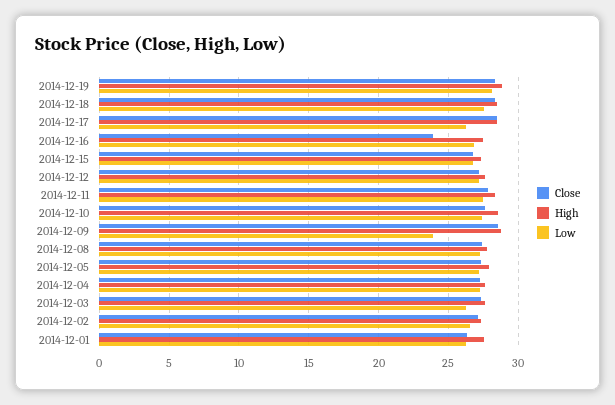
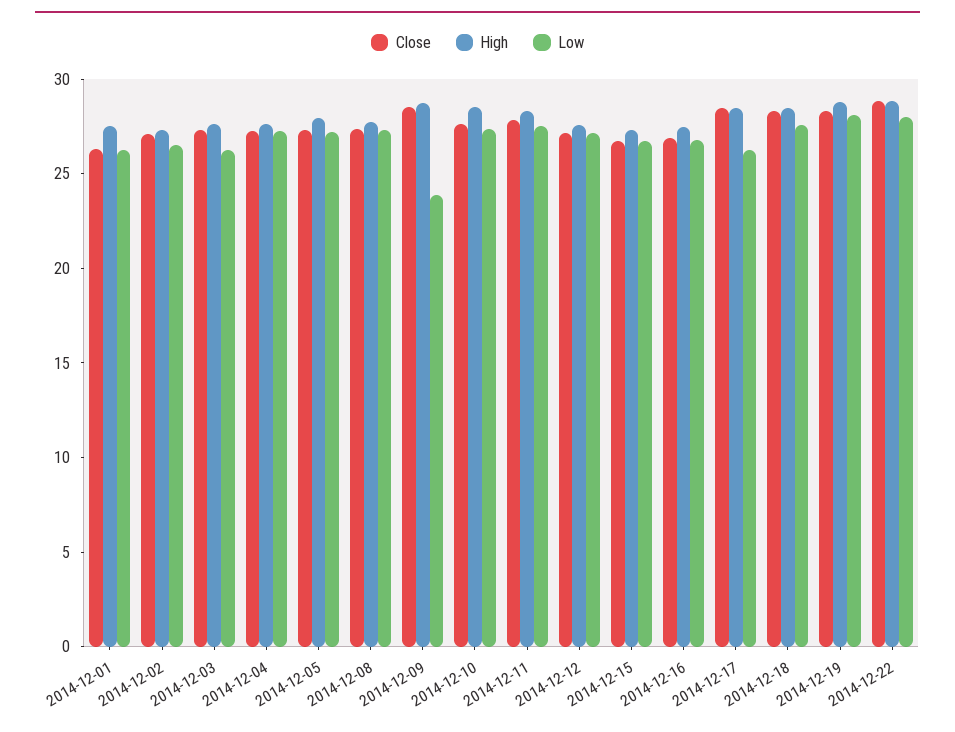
Close, 2014-12-16: 24 -> 27
Close, 2014-12-22: none -> 29
High, 2014-12-22: none -> 29
Low, 2014-12-22: none -> 28

